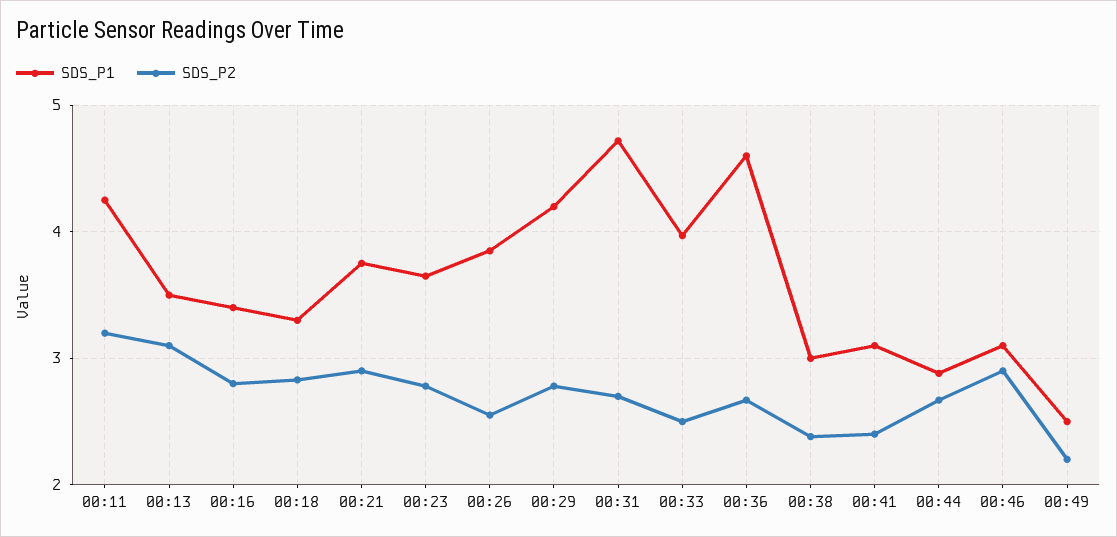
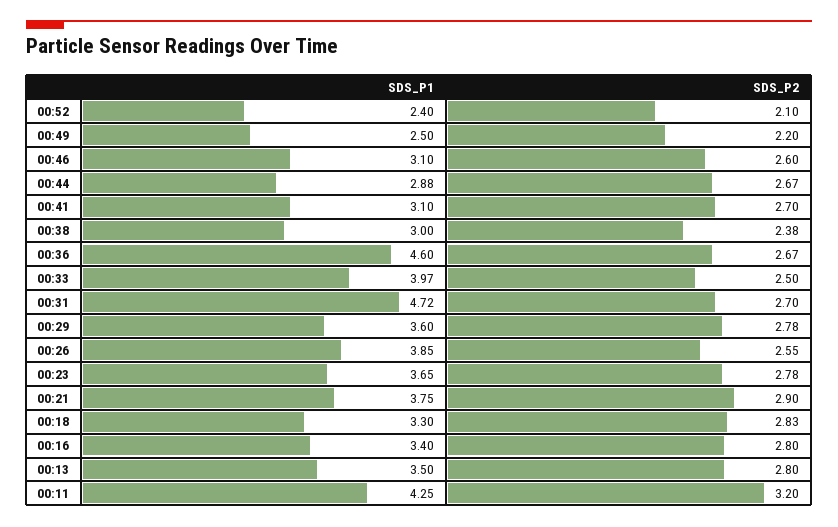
SDS_P2, 00:13: 3.1 -> 2.8
SDS_P1, 00:29: 4.2 -> 3.6
SDS_P2, 00:41: 2.4 -> 2.7
SDS_P2, 00:46: 2.9 -> 2.6
SDS_P1, 00:52: none -> 2.4
SDS_P2, 00:52: none -> 2.1

